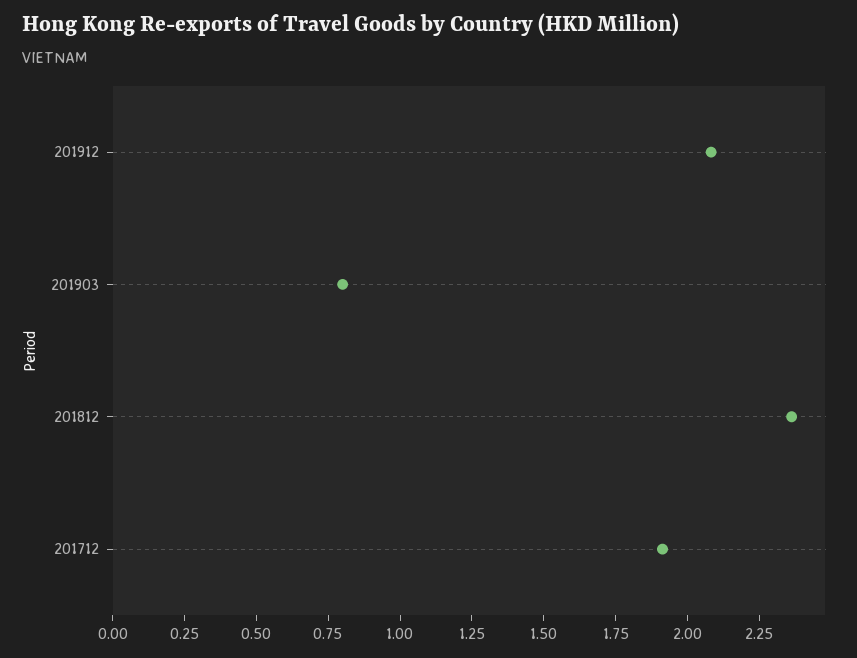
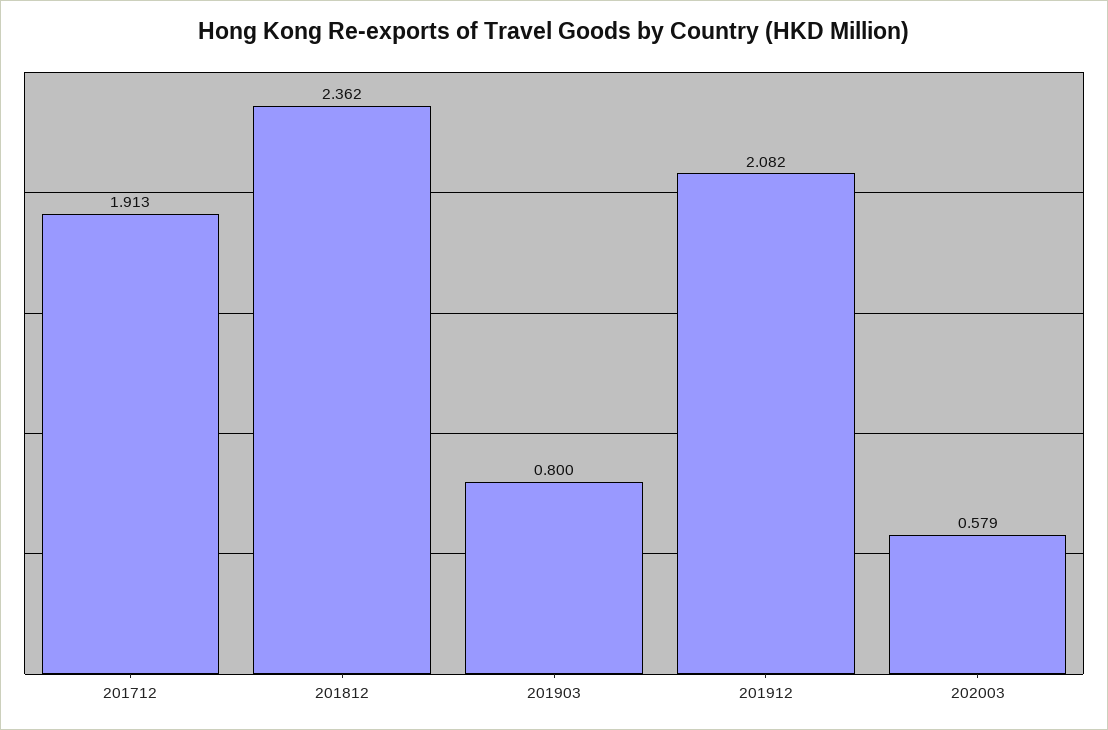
202003: none -> 0.579

